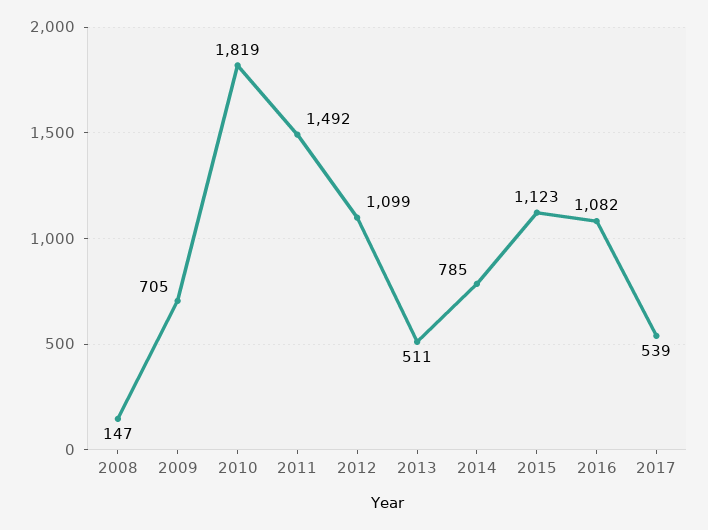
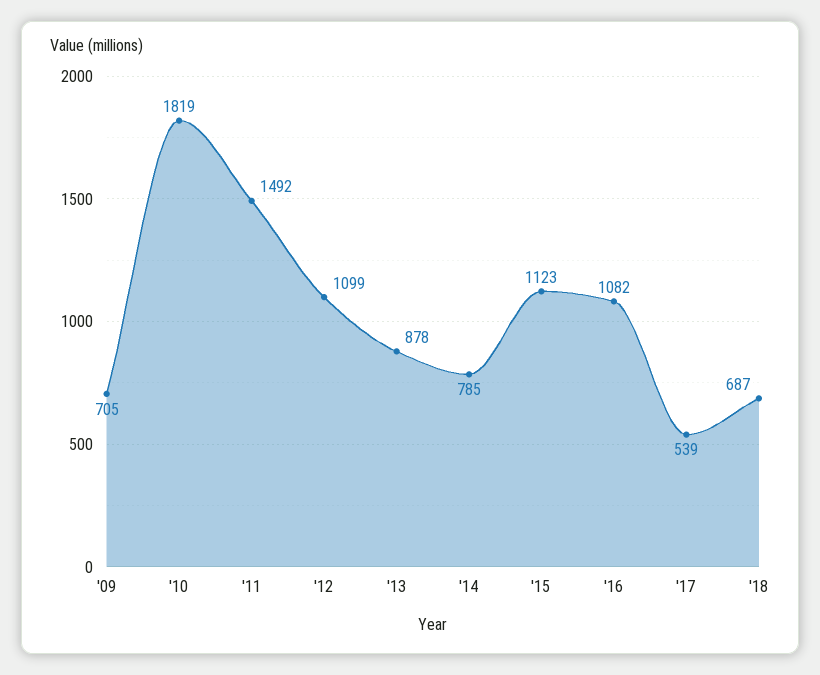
2008: 147 -> none
2013: 511 -> 878
'18: none -> 687

